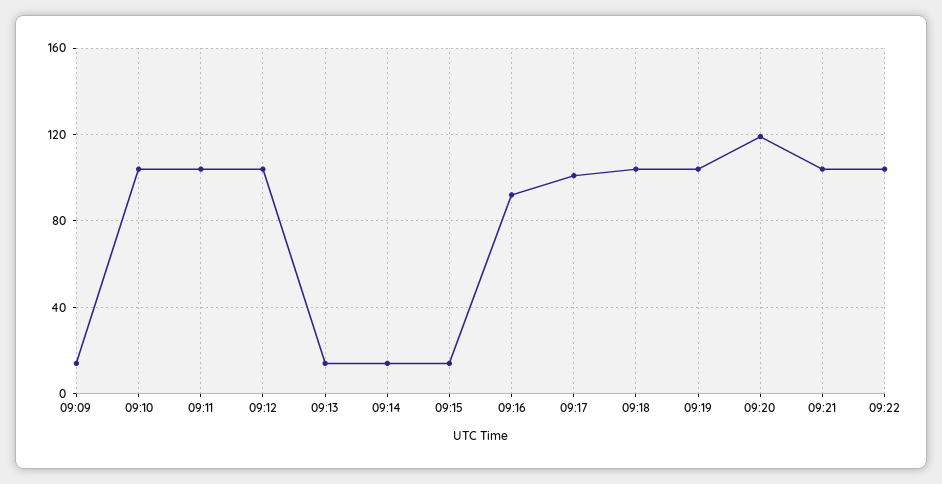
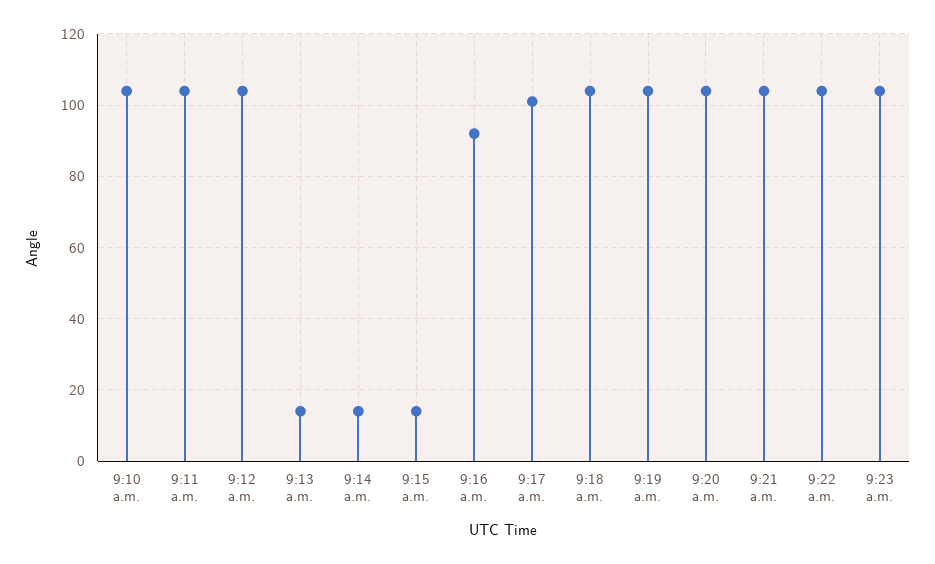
09:09: 15 -> none
09:20: 120 -> 105
9:23 a.m.: none -> 105

